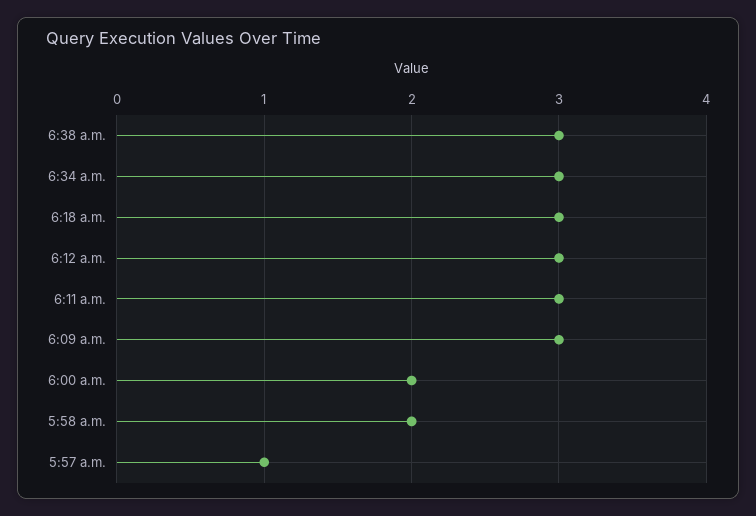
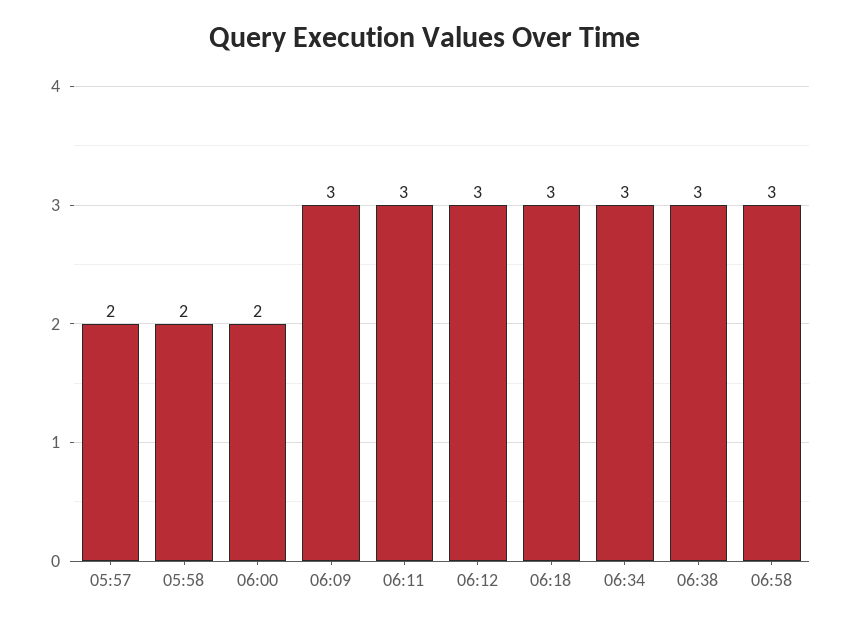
5:57 a.m.: 1 -> 2
06:58: none -> 3

